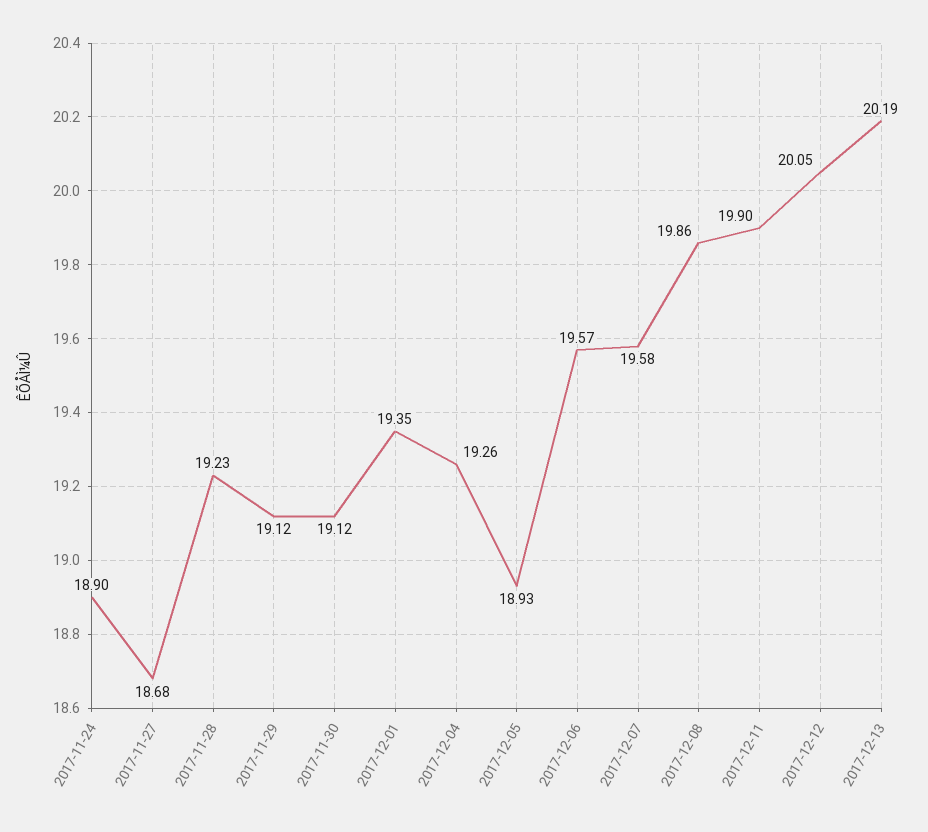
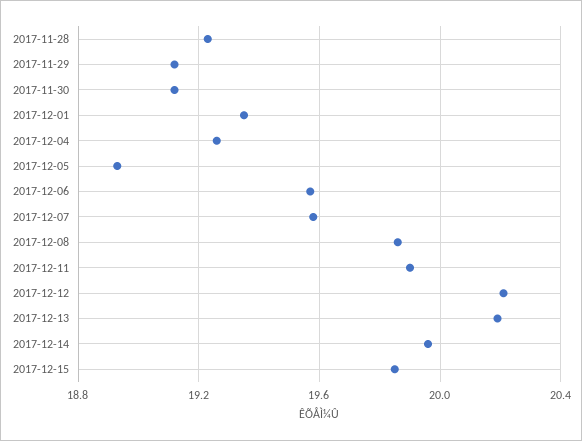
2017-11-24: 18.9 -> none
2017-11-27: 18.68 -> none
2017-12-12: 20.05 -> 20.2
2017-12-14: none -> 19.95
2017-12-15: none -> 19.85

